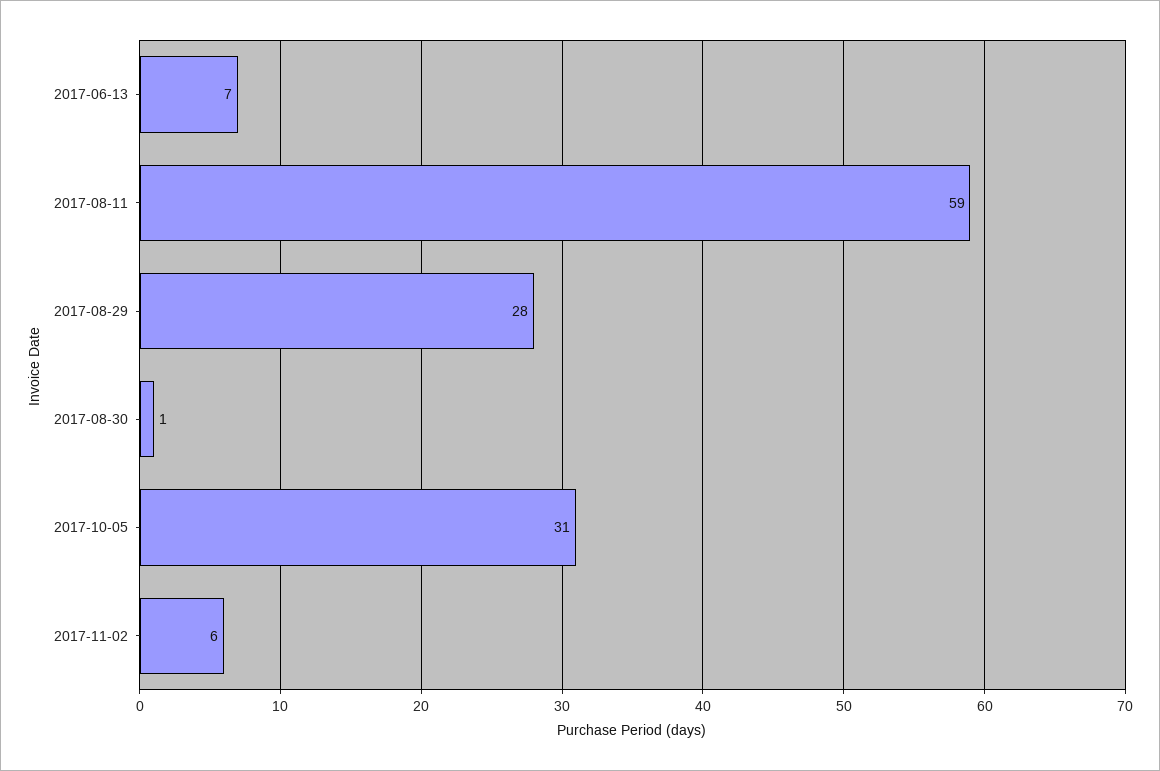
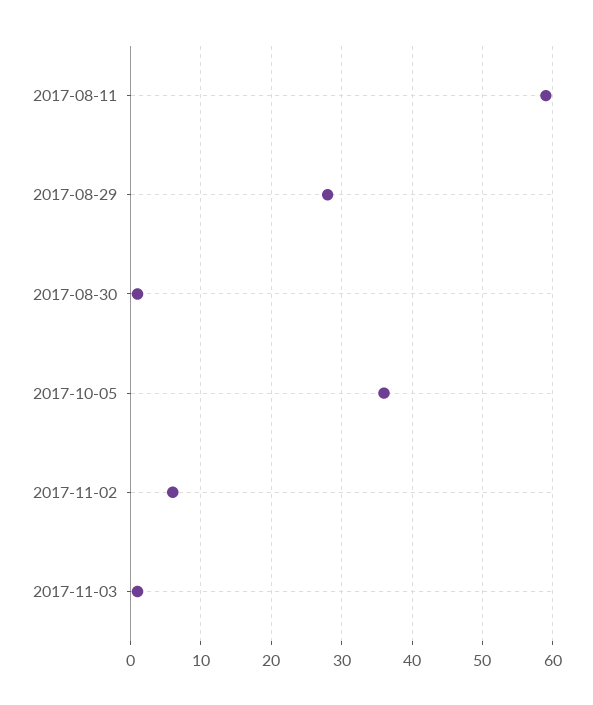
2017-06-13: 7 -> none
2017-10-05: 31 -> 36
2017-11-03: none -> 1

